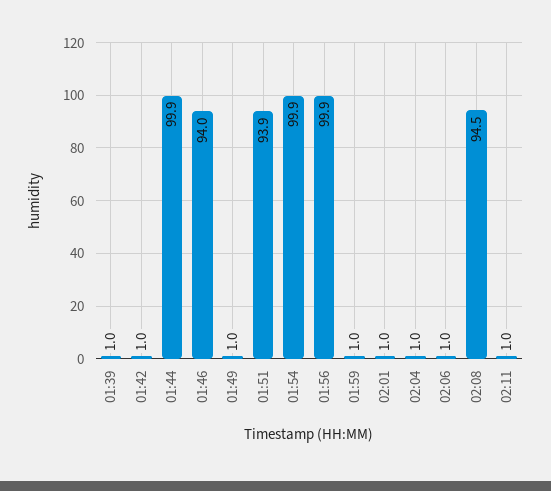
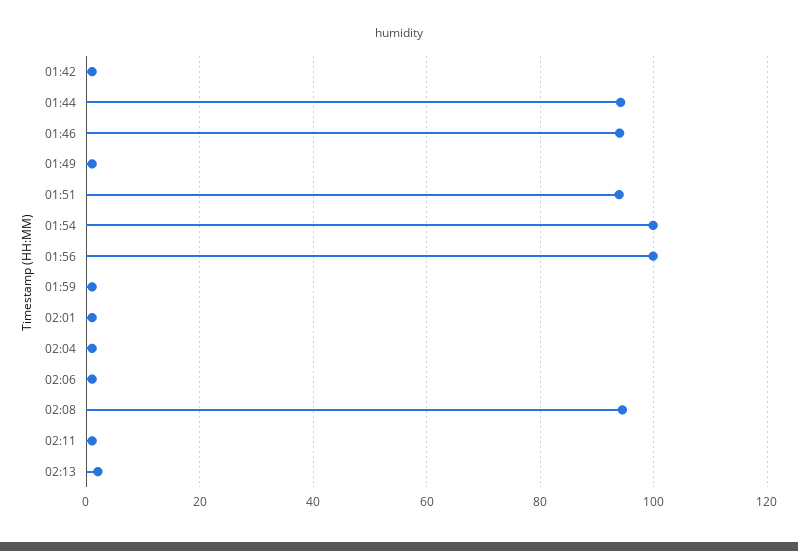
01:39: 1 -> none
01:44: 99.9 -> 94
02:13: none -> 2

